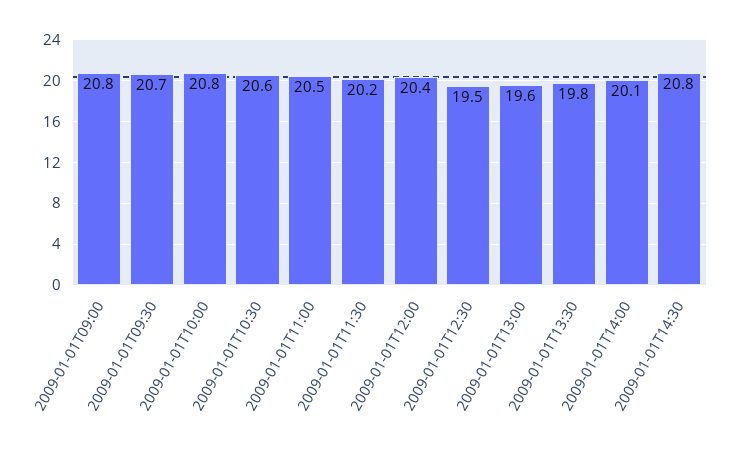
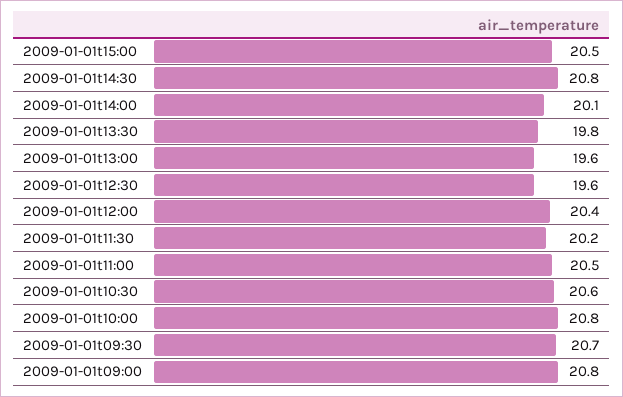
2009-01-01T12:30: 19.5 -> 19.6
2009-01-01t15:00: none -> 20.5

